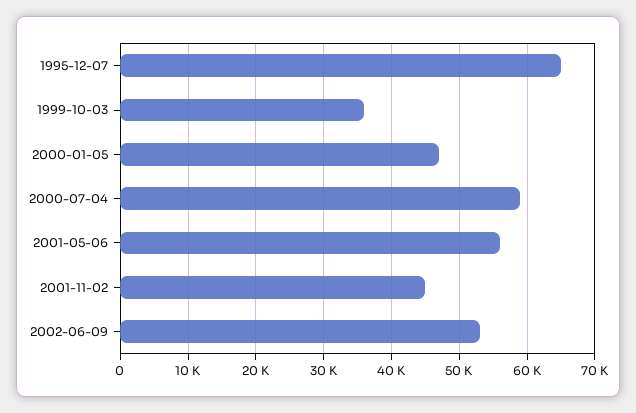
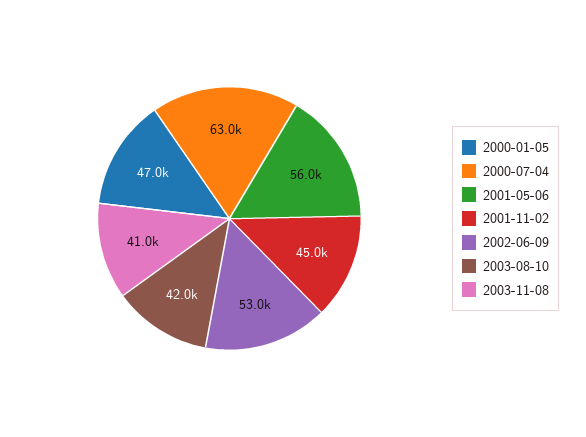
1995-12-07: 65000 -> none
1999-10-03: 36000 -> none
2000-07-04: 59000 -> 63000
2003-08-10: none -> 42000
2003-11-08: none -> 41000

